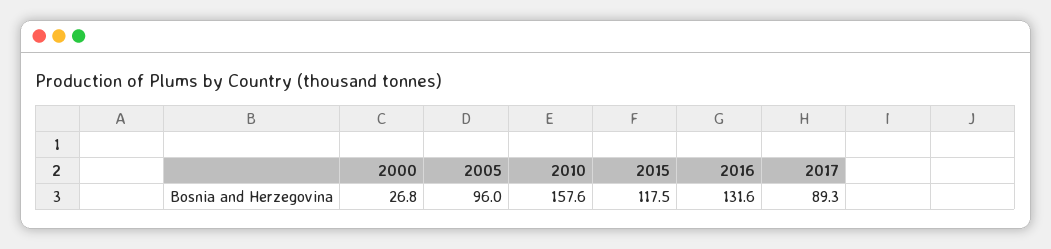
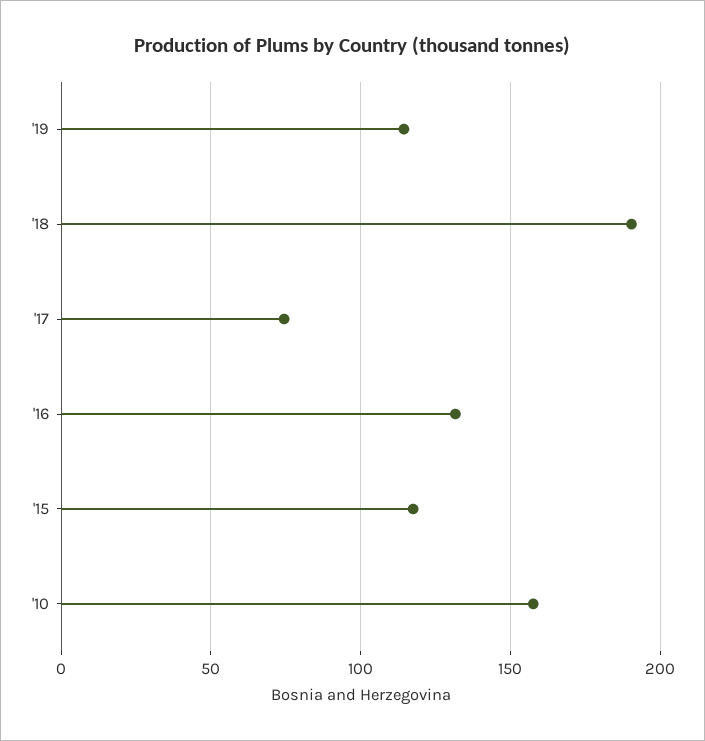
2000: 26.8 -> none
2005: 96 -> none
2017: 89.3 -> 75
'19: none -> 115
'18: none -> 190

